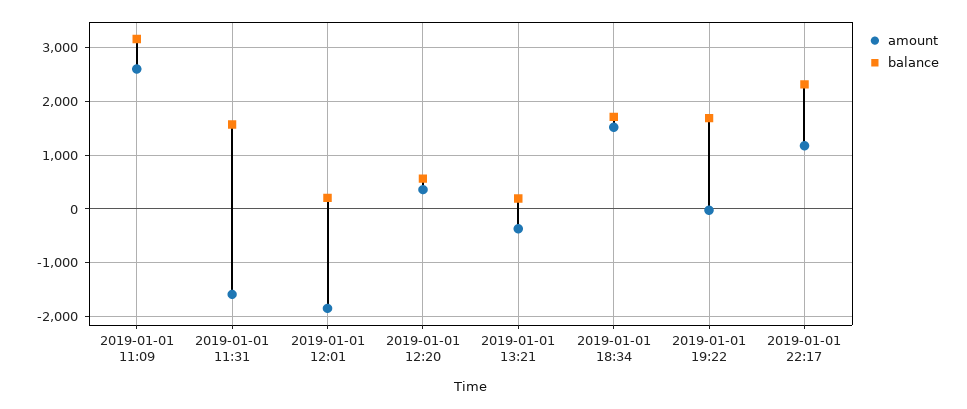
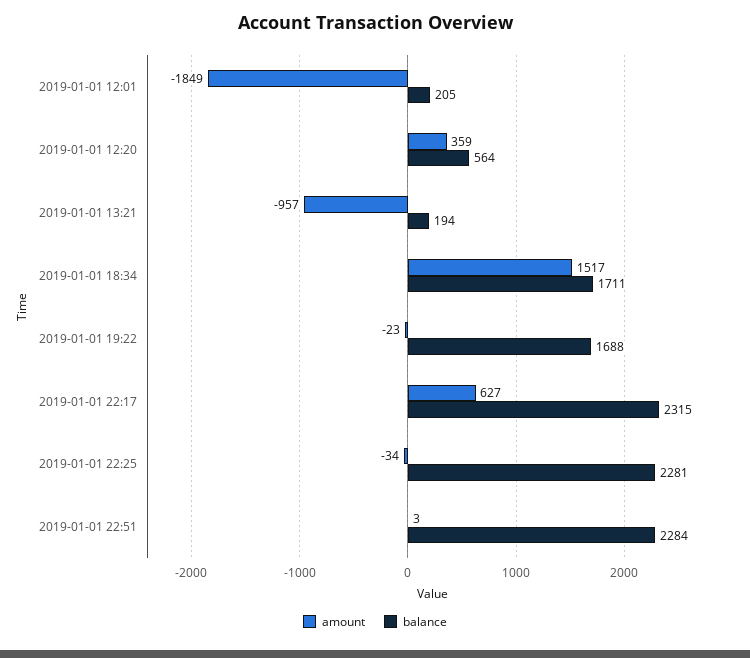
amount, 2019-01-01 11:09: 2600 -> none
balance, 2019-01-01 11:09: 3200 -> none
amount, 2019-01-01 11:31: -1600 -> none
balance, 2019-01-01 11:31: 1600 -> none
amount, 2019-01-01 13:21: -400 -> -957
amount, 2019-01-01 22:17: 1200 -> 627
amount, 2019-01-01 22:25: none -> -34
balance, 2019-01-01 22:25: none -> 2281
amount, 2019-01-01 22:51: none -> 3
balance, 2019-01-01 22:51: none -> 2284

